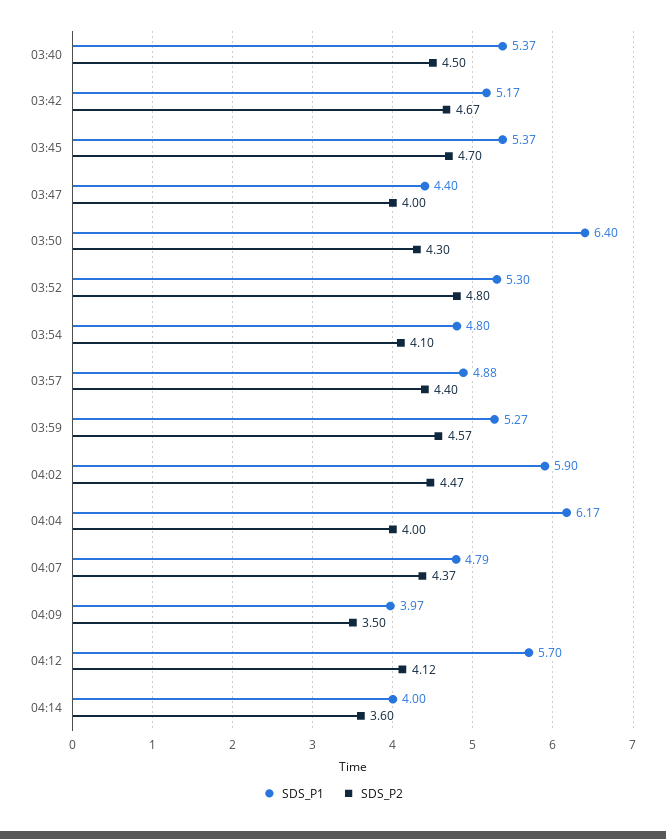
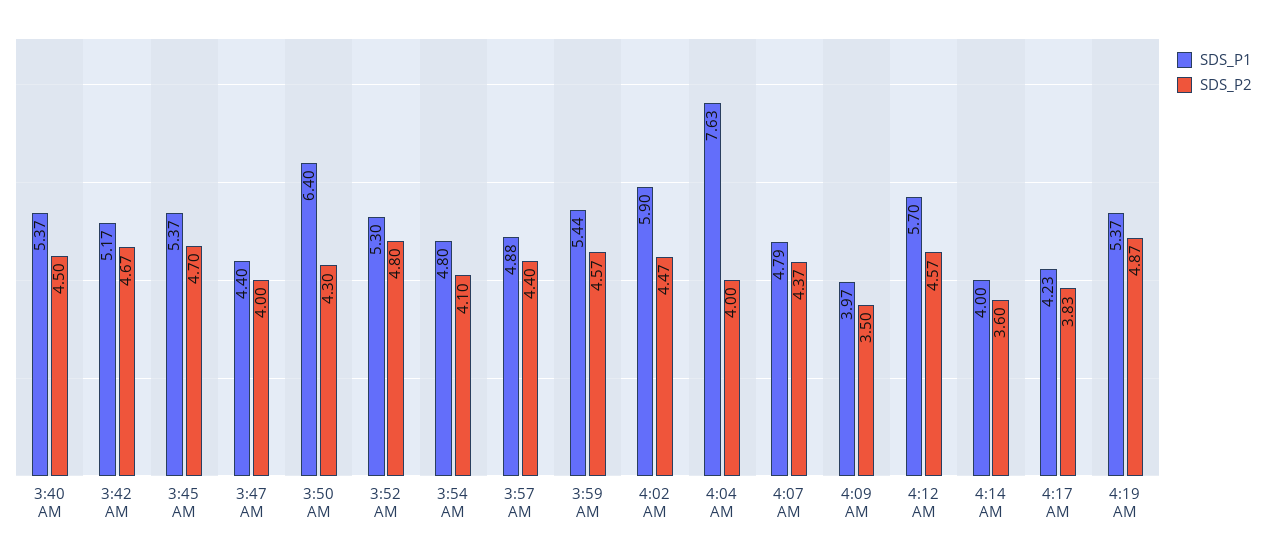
SDS_P1, 03:59: 5.27 -> 5.44
SDS_P1, 04:04: 6.17 -> 7.63
SDS_P2, 04:12: 4.12 -> 4.57
SDS_P1, 4:17 AM: none -> 4.23
SDS_P2, 4:17 AM: none -> 3.83
SDS_P1, 4:19 AM: none -> 5.37
SDS_P2, 4:19 AM: none -> 4.87

